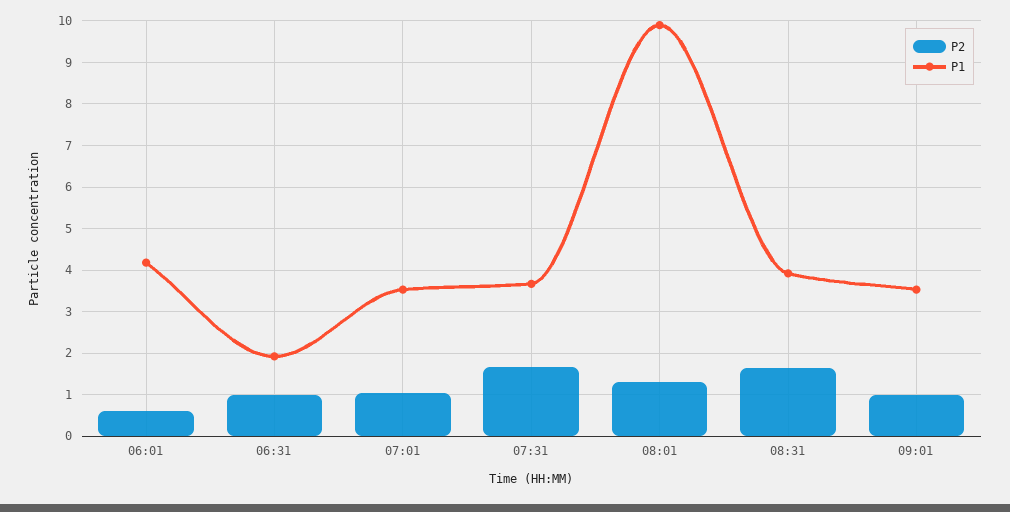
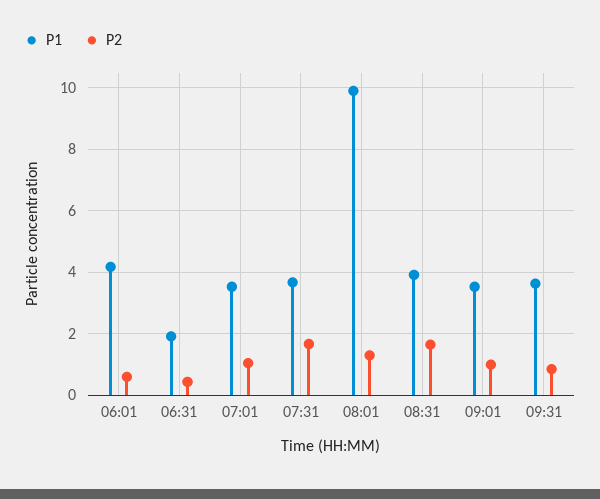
P2, 06:31: 1 -> 0.4
P1, 09:31: none -> 3.6
P2, 09:31: none -> 0.8

